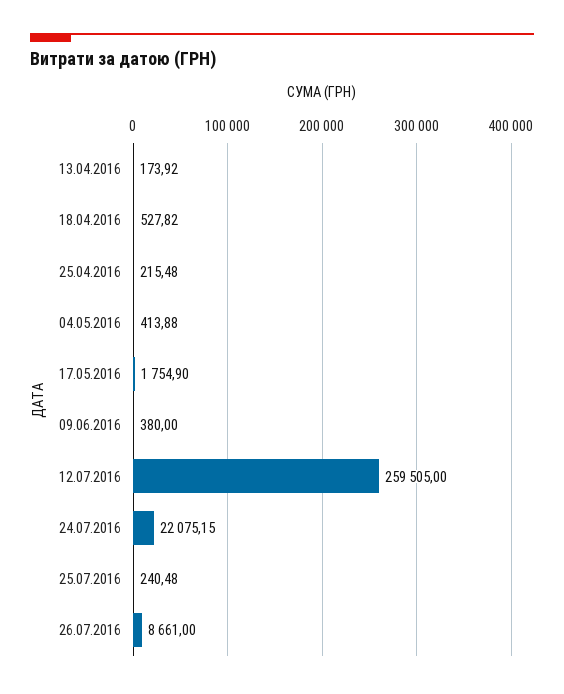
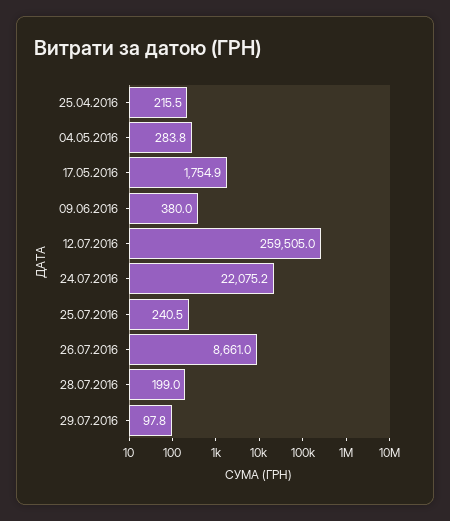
13.04.2016: 173.92 -> none
18.04.2016: 527.82 -> none
04.05.2016: 413.88 -> 283.8
28.07.2016: none -> 199
29.07.2016: none -> 97.8

